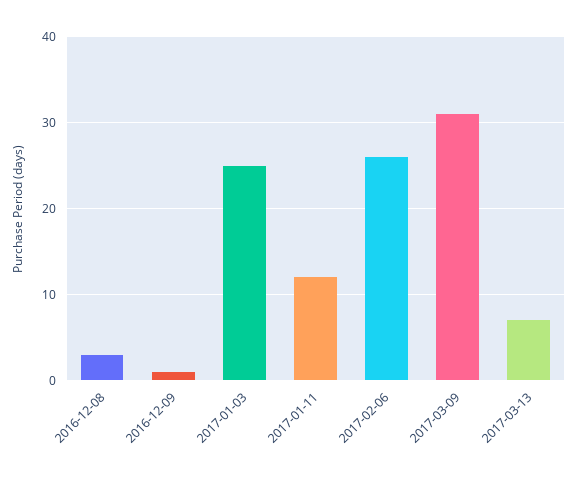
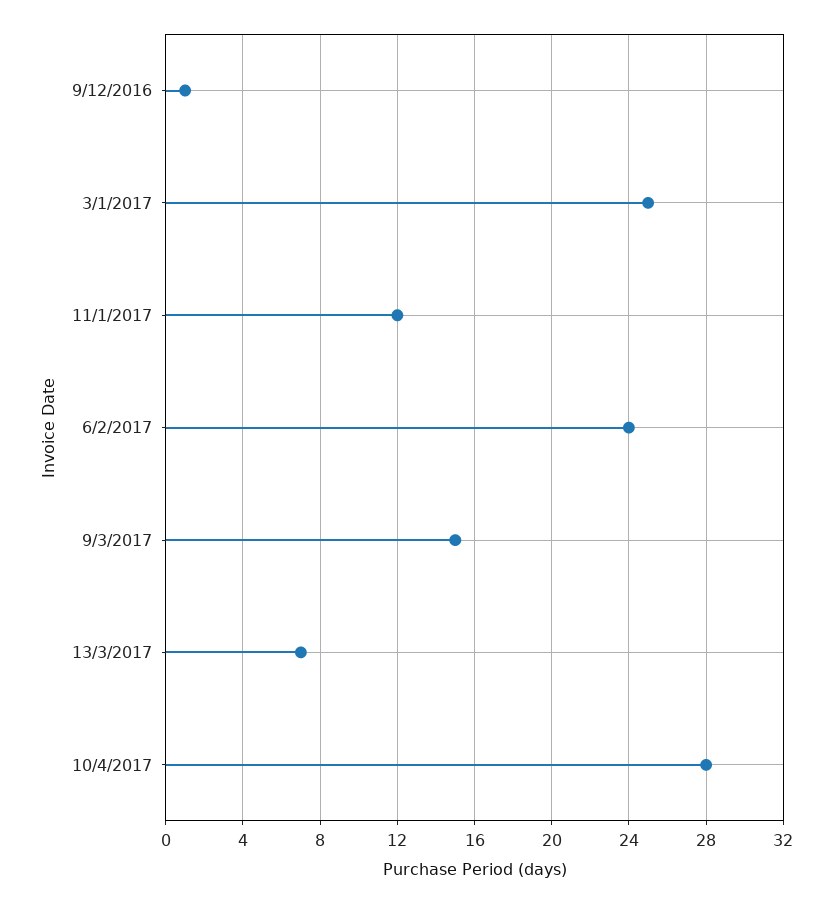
2016-12-08: 3 -> none
2017-02-06: 26 -> 24
2017-03-09: 31 -> 15
10/4/2017: none -> 28

